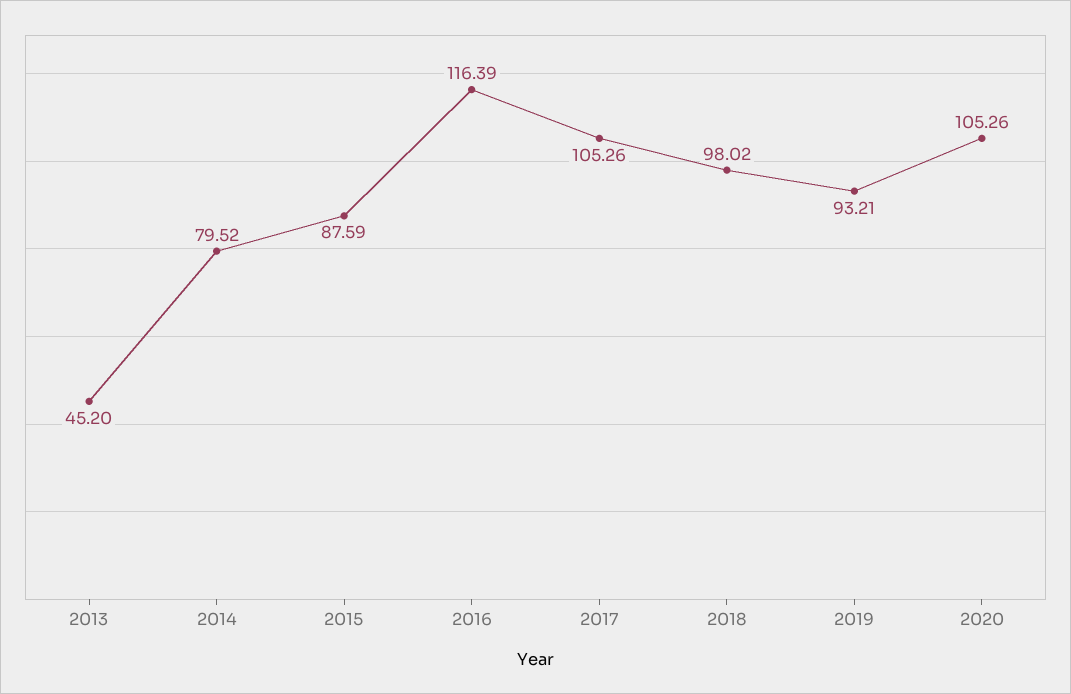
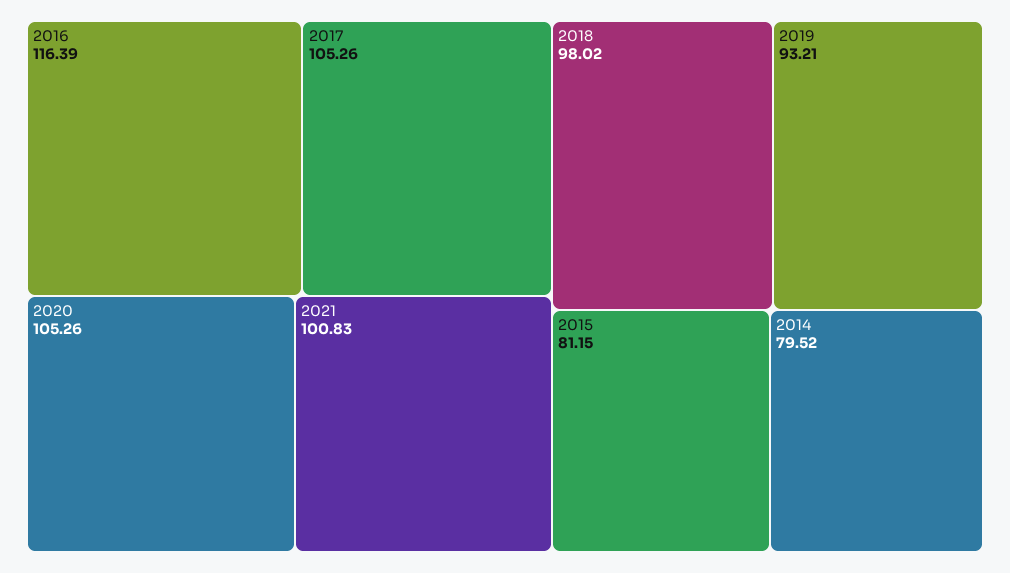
2013: 45.2 -> none
2015: 87.59 -> 81.15
2021: none -> 100.83

